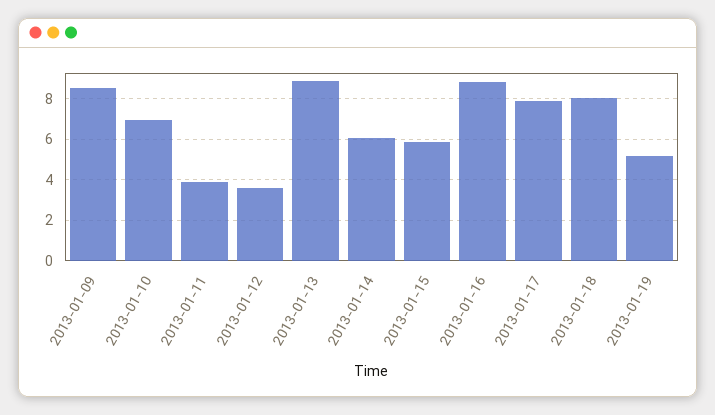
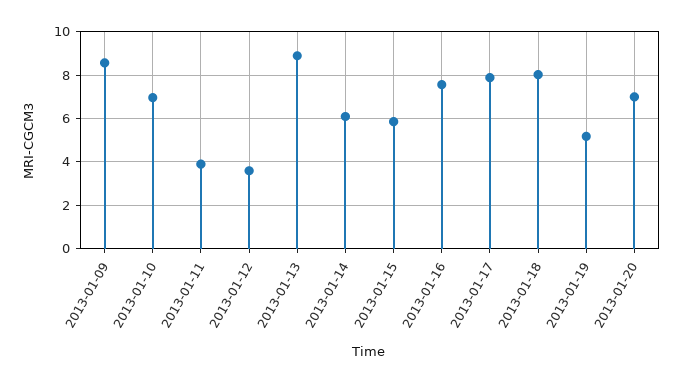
2013-01-16: 9 -> 7.5
2013-01-20: none -> 7

